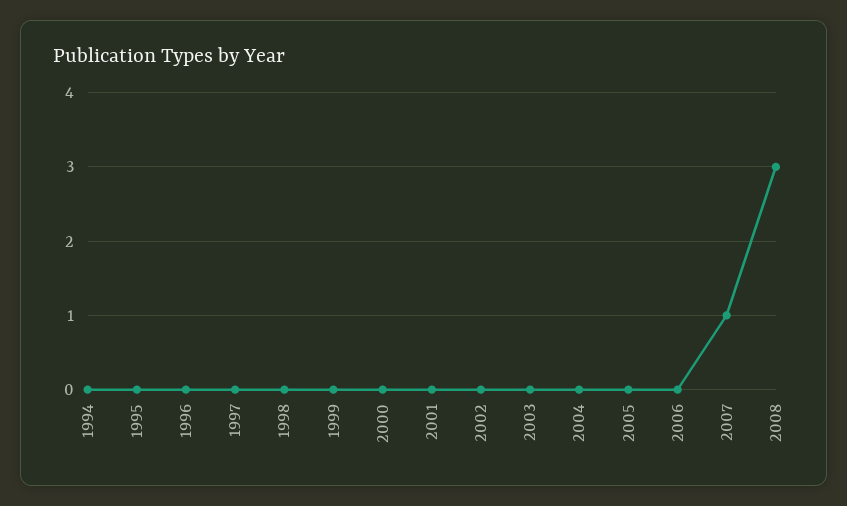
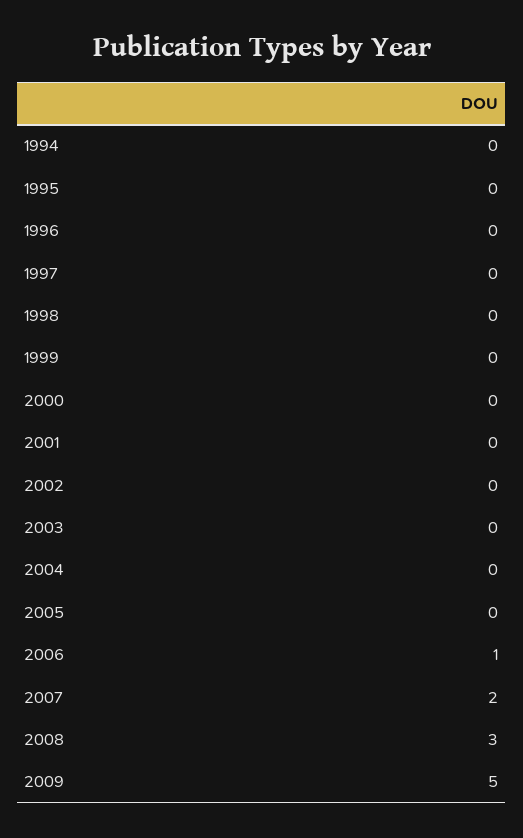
2006: 0 -> 1
2007: 1 -> 2
2009: none -> 5

